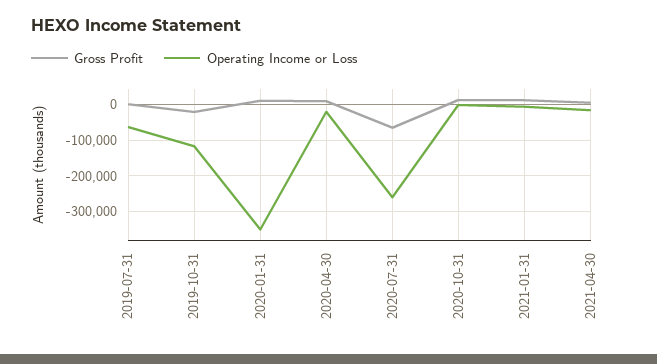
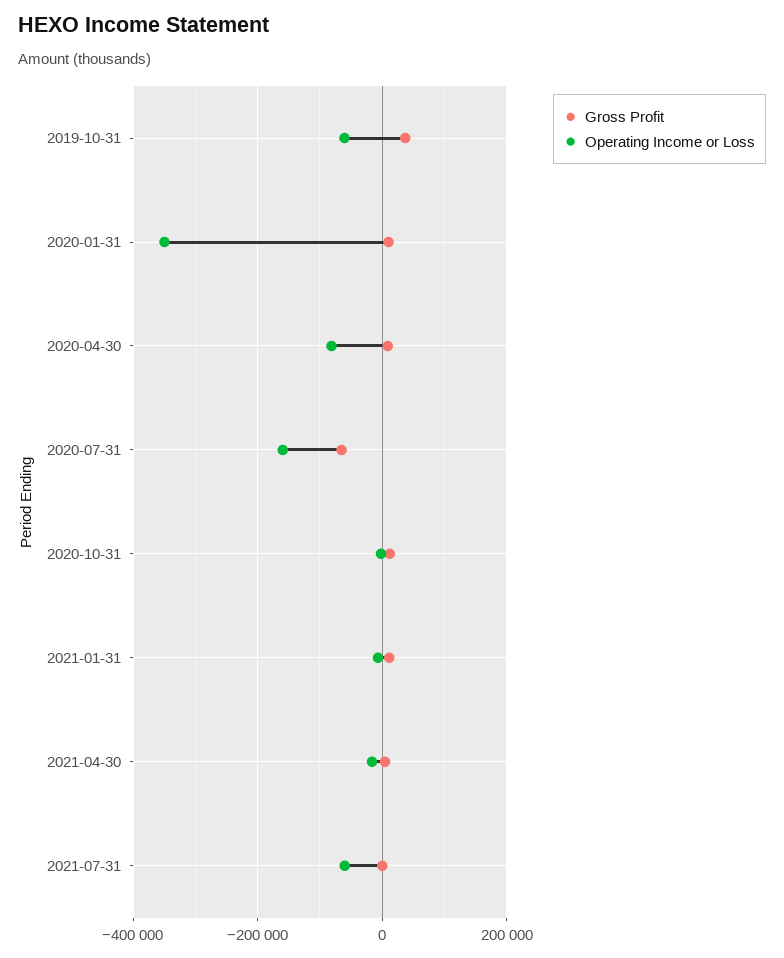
Gross Profit, 2019-07-31: 0 -> none
Operating Income or Loss, 2019-07-31: -60000 -> none
Gross Profit, 2019-10-31: -20000 -> 40000
Operating Income or Loss, 2019-10-31: -120000 -> -60000
Operating Income or Loss, 2020-04-30: -20000 -> -80000
Operating Income or Loss, 2020-07-31: -260000 -> -160000
Gross Profit, 2021-07-31: none -> 0
Operating Income or Loss, 2021-07-31: none -> -60000

